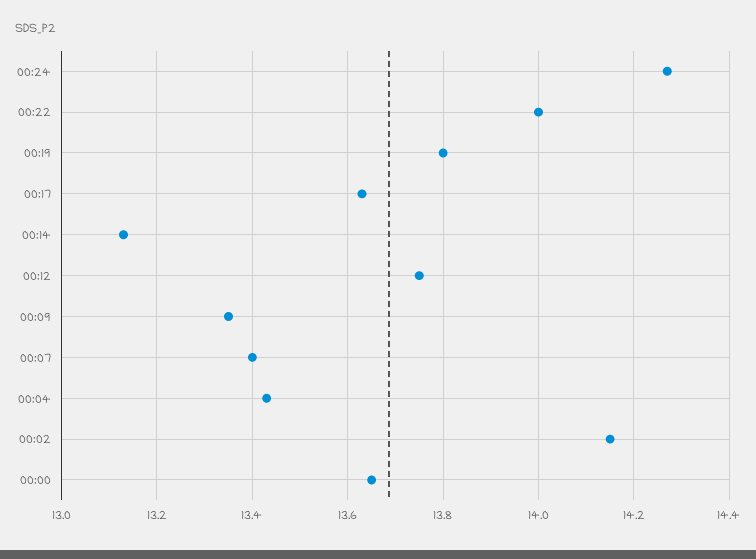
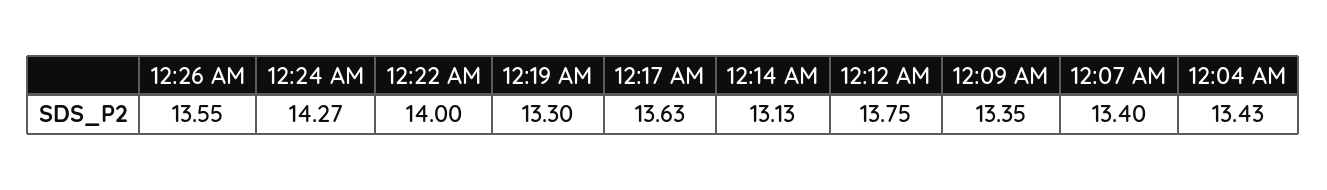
00:19: 13.8 -> 13.3
00:02: 14.15 -> none
00:00: 13.65 -> none
12:26 AM: none -> 13.55

